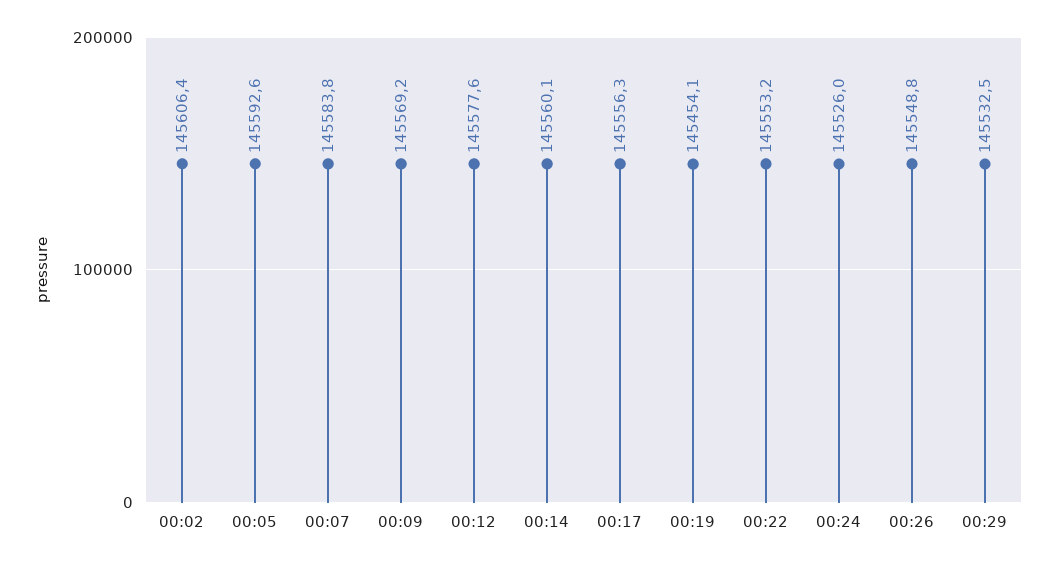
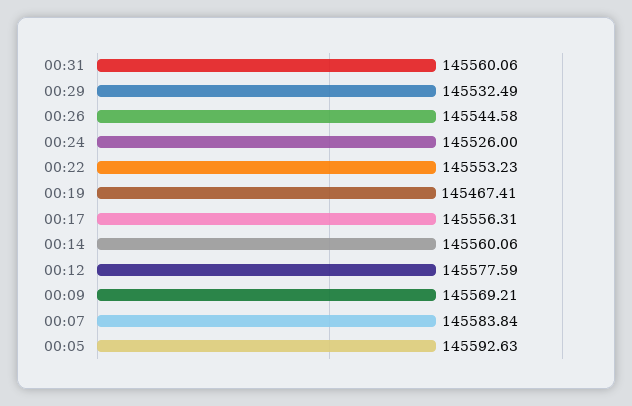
00:02: 145606.4 -> none
00:19: 145454.1 -> 145467.41
00:26: 145548.8 -> 145544.58
00:31: none -> 145560.06

